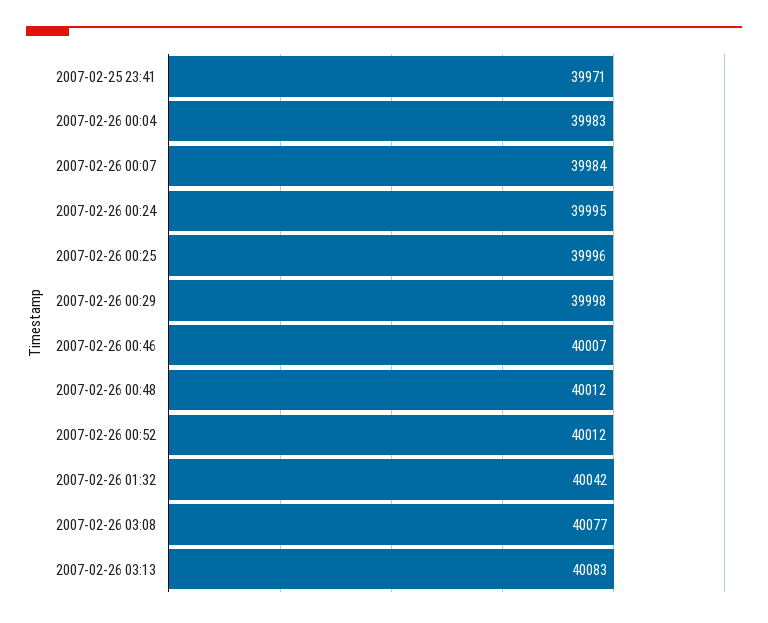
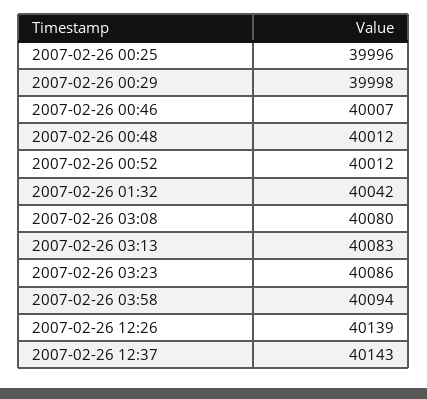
2007-02-25 23:41: 39971 -> none
2007-02-26 00:04: 39983 -> none
2007-02-26 00:07: 39984 -> none
2007-02-26 00:24: 39995 -> none
2007-02-26 03:08: 40077 -> 40080
2007-02-26 03:23: none -> 40086
2007-02-26 03:58: none -> 40094
2007-02-26 12:26: none -> 40139
2007-02-26 12:37: none -> 40143

